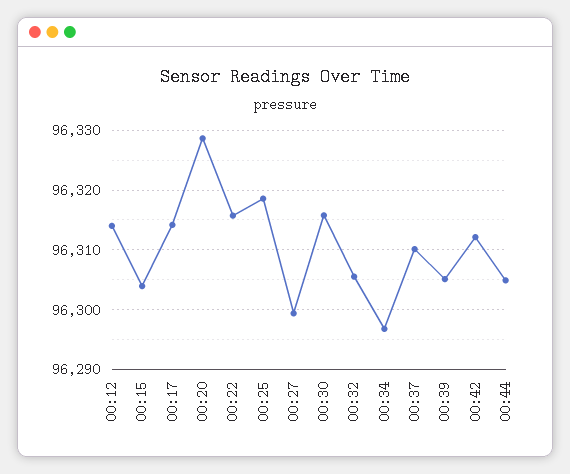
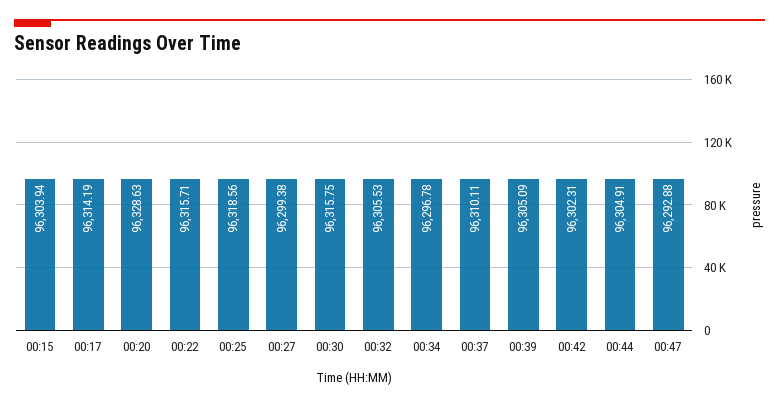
00:12: 96314 -> none
00:42: 96312 -> 96302.31
00:47: none -> 96292.88

